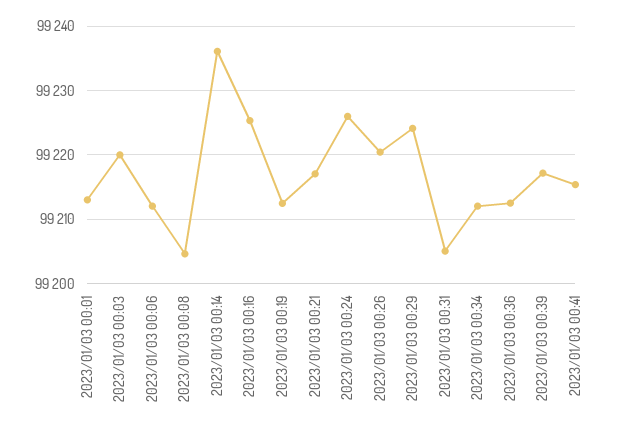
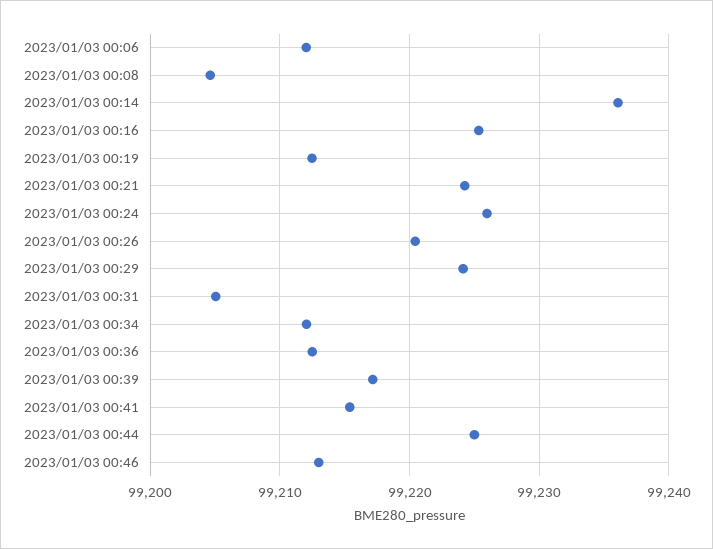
2023/01/03 00:01: 99213 -> none
2023/01/03 00:03: 99220 -> none
2023/01/03 00:21: 99217 -> 99224
2023/01/03 00:44: none -> 99225
2023/01/03 00:46: none -> 99213

